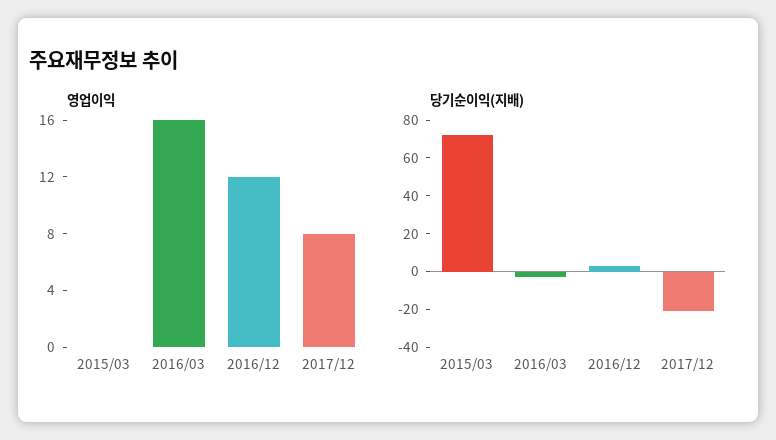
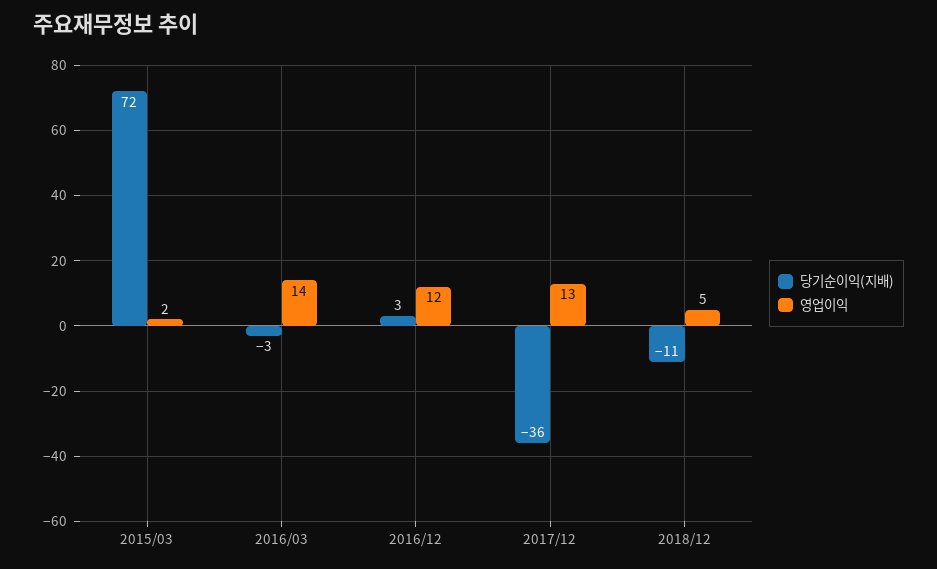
영업이익, 2015/03: 0 -> 2
영업이익, 2016/03: 16 -> 14
영업이익, 2017/12: 8 -> 13
당기순이익(지배), 2017/12: -20 -> -36
당기순이익(지배), 2018/12: none -> -11
영업이익, 2018/12: none -> 5

